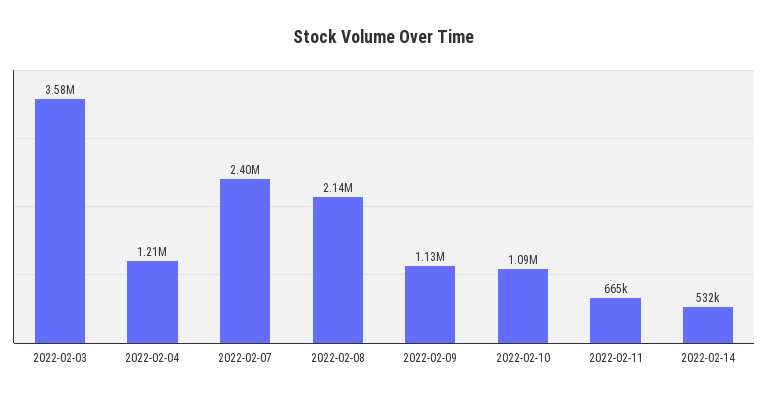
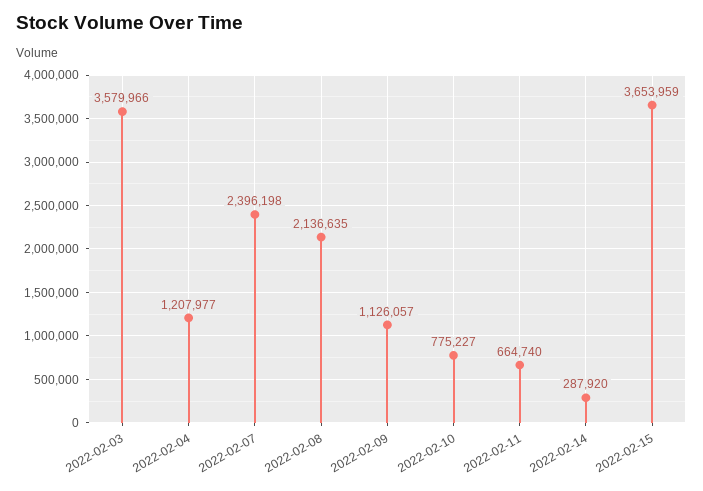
2022-02-10: 1090000 -> 775227
2022-02-14: 532000 -> 287920
2022-02-15: none -> 3653959

